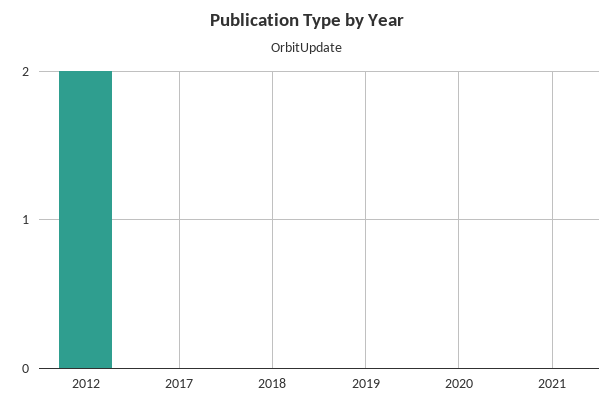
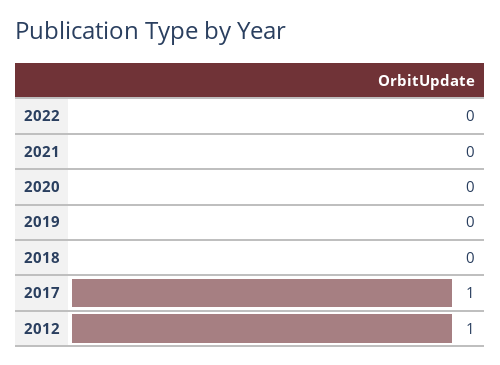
2012: 2 -> 1
2017: 0 -> 1
2022: none -> 0

